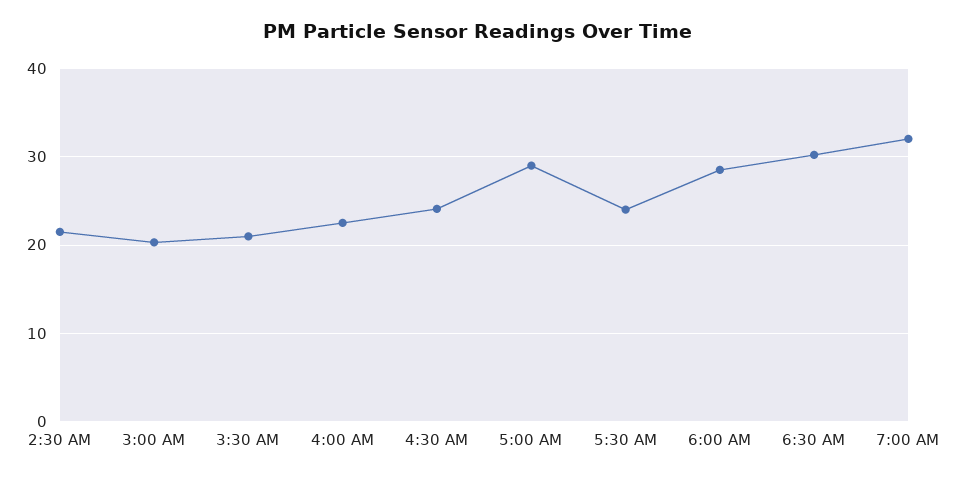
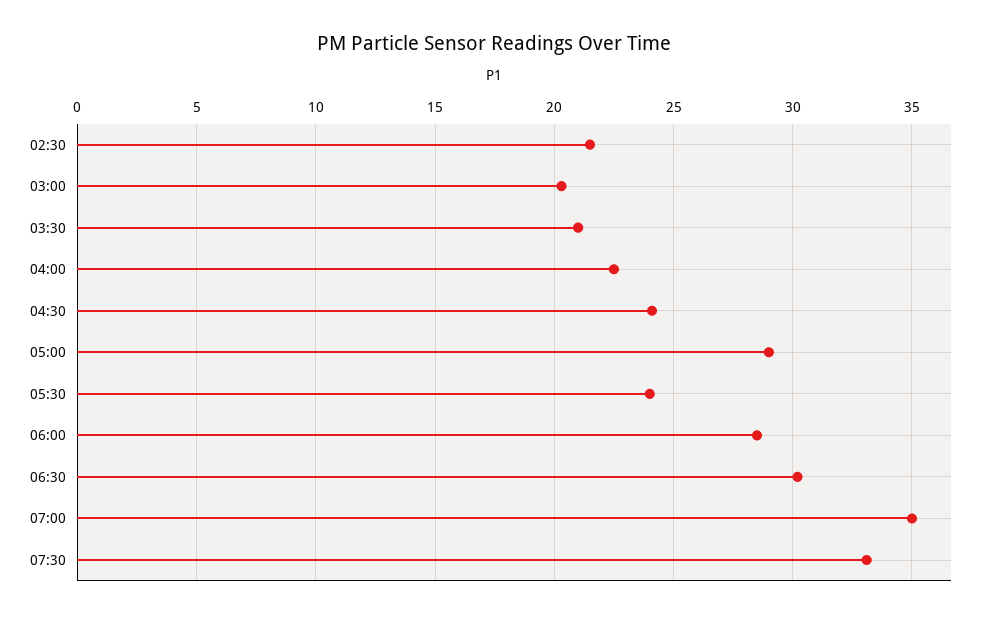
7:00 AM: 32 -> 35
07:30: none -> 33

